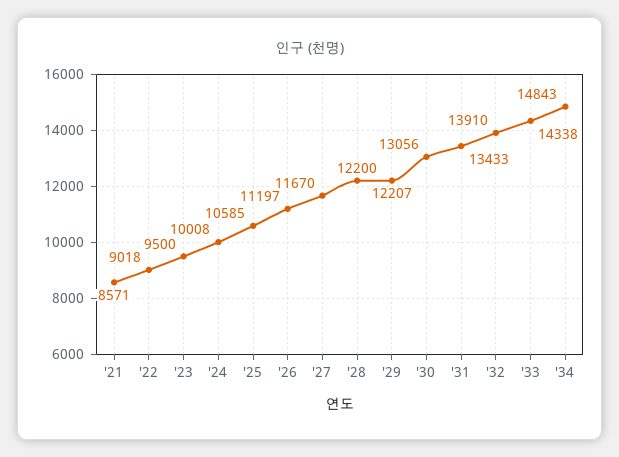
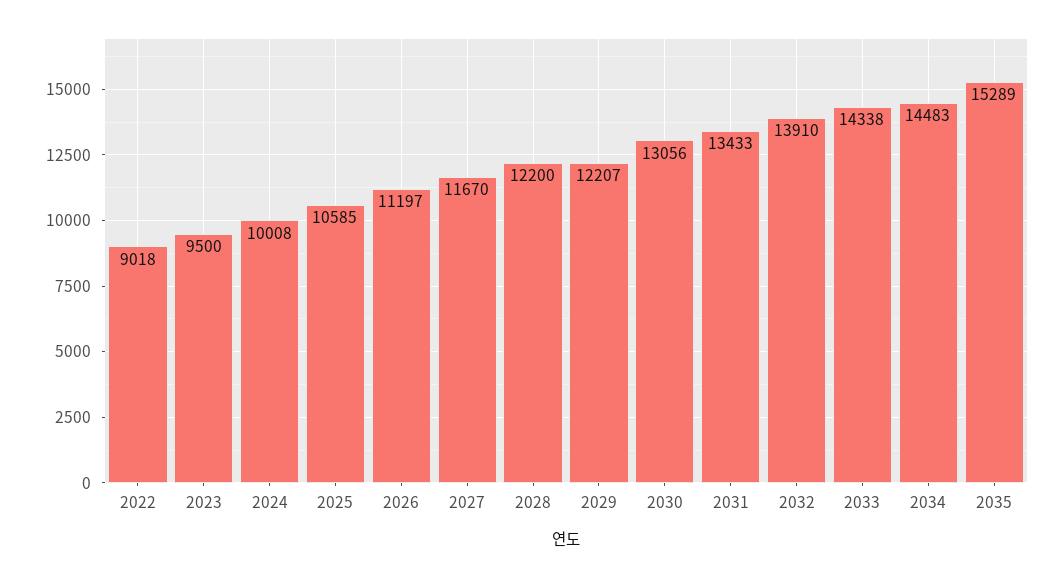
'21: 8571 -> none
'34: 14843 -> 14483
2035: none -> 15289

